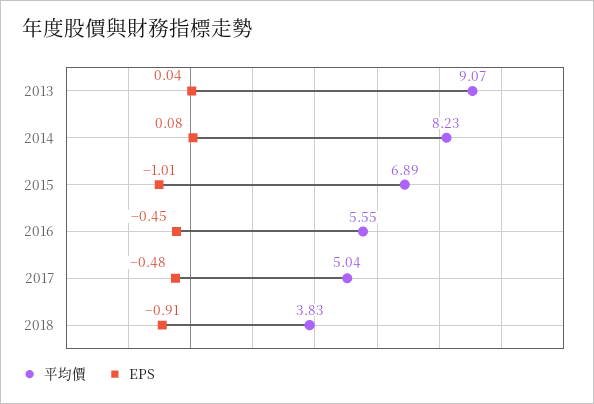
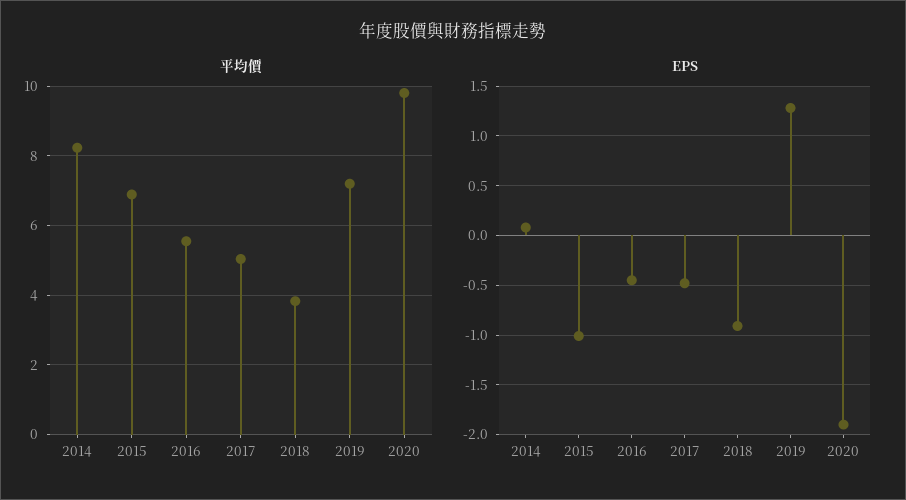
平均價, 2013: 9.07 -> none
EPS, 2013: 0.04 -> none
平均價, 2019: none -> 7.2
平均價, 2020: none -> 9.8
EPS, 2019: none -> 1.3
EPS, 2020: none -> -1.9

